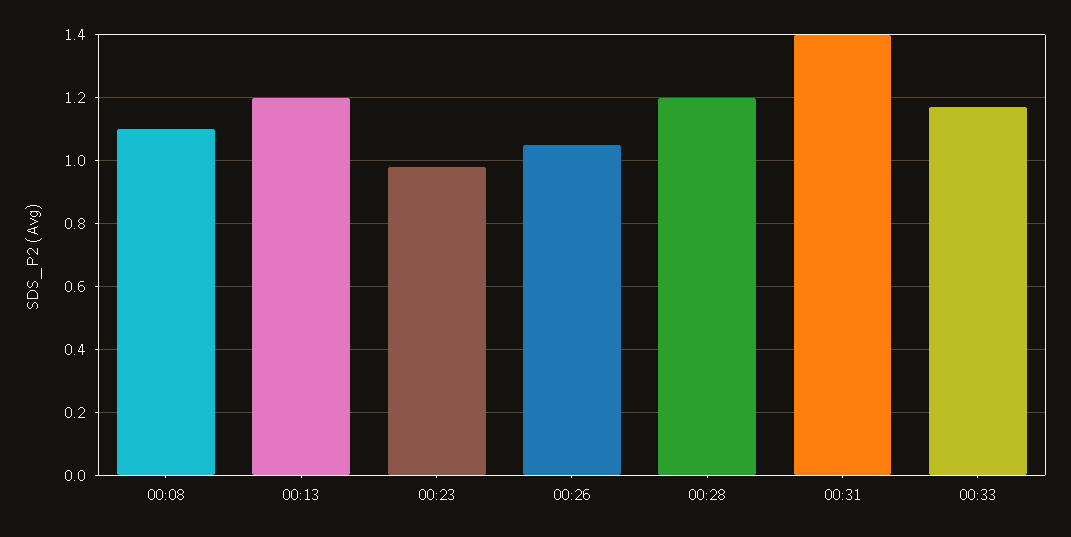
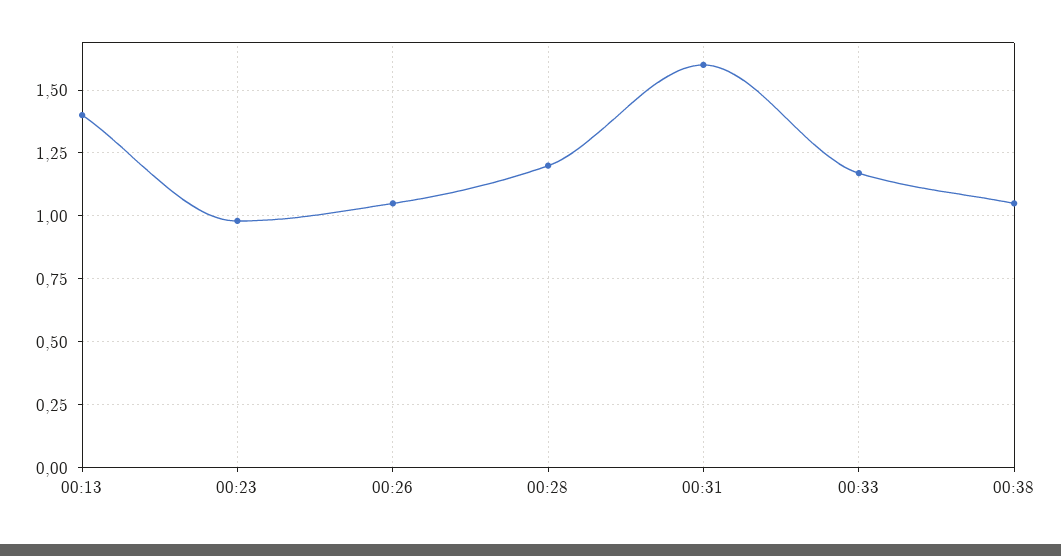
00:08: 1.1 -> none
00:13: 1.2 -> 1.4
00:31: 1.4 -> 1.6
00:38: none -> 1.05

